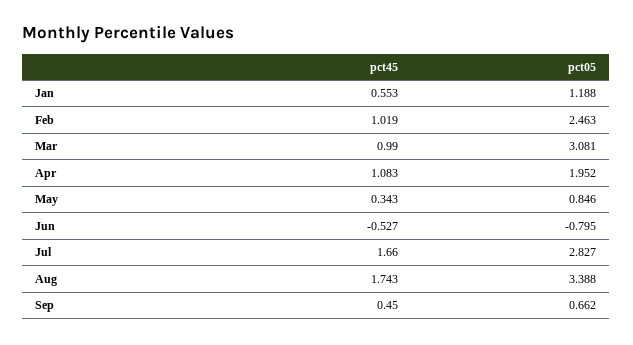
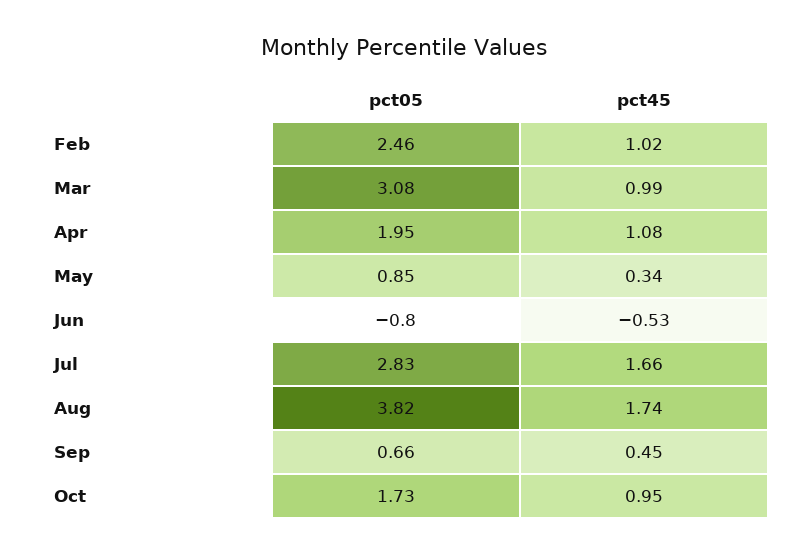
pct45, Jan: 0.553 -> none
pct05, Jan: 1.188 -> none
pct05, Aug: 3.388 -> 3.82
pct05, Oct: none -> 1.73
pct45, Oct: none -> 0.95

